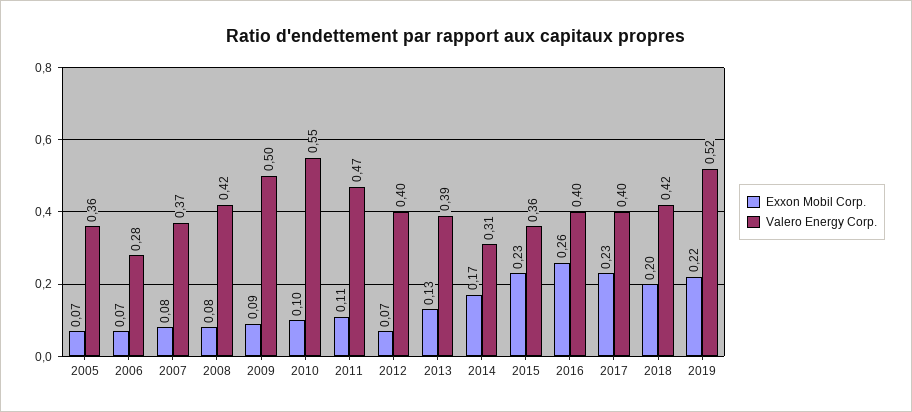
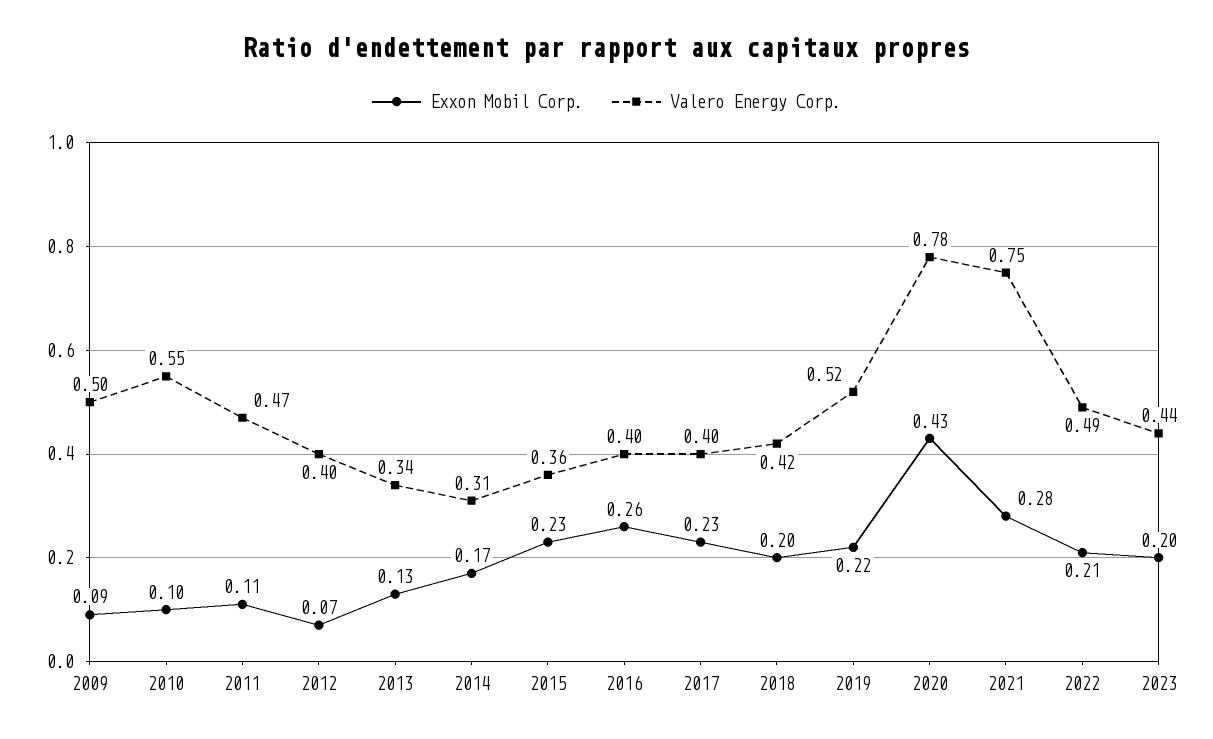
Exxon Mobil Corp., 2005: 0.07 -> none
Valero Energy Corp., 2005: 0.36 -> none
Exxon Mobil Corp., 2006: 0.07 -> none
Valero Energy Corp., 2006: 0.28 -> none
Exxon Mobil Corp., 2007: 0.08 -> none
Valero Energy Corp., 2007: 0.37 -> none
Exxon Mobil Corp., 2008: 0.08 -> none
Valero Energy Corp., 2008: 0.42 -> none
Valero Energy Corp., 2013: 0.39 -> 0.34
Exxon Mobil Corp., 2020: none -> 0.43
Valero Energy Corp., 2020: none -> 0.78
Exxon Mobil Corp., 2021: none -> 0.28
Valero Energy Corp., 2021: none -> 0.75
Exxon Mobil Corp., 2022: none -> 0.21
Valero Energy Corp., 2022: none -> 0.49
Exxon Mobil Corp., 2023: none -> 0.2
Valero Energy Corp., 2023: none -> 0.44

